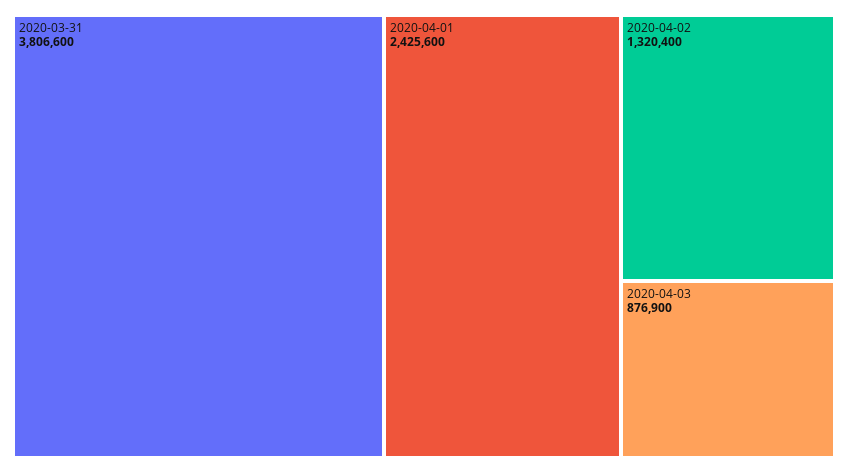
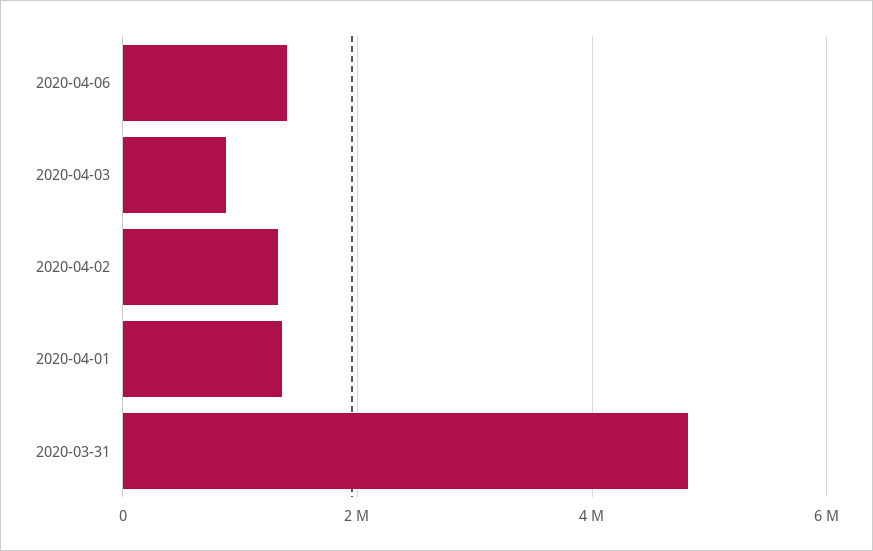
2020-03-31: 3806600 -> 4800000
2020-04-01: 2425600 -> 1400000
2020-04-06: none -> 1400000

